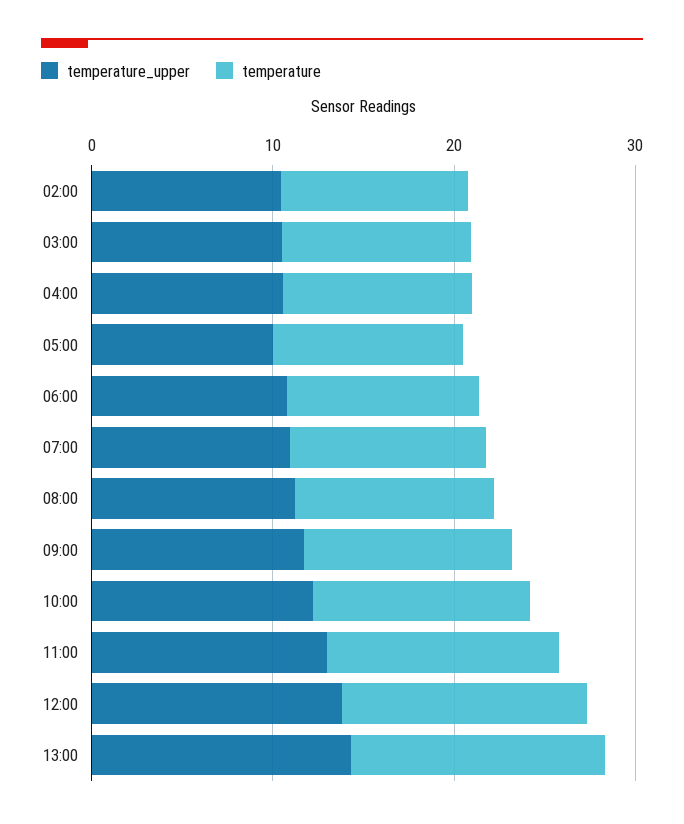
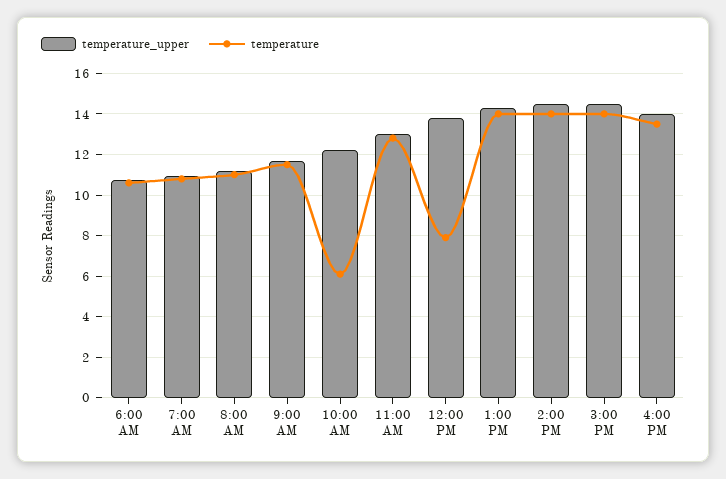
temperature_upper, 02:00: 10 -> none
temperature, 02:00: 10 -> none
temperature_upper, 03:00: 10 -> none
temperature, 03:00: 10 -> none
temperature_upper, 04:00: 10 -> none
temperature, 04:00: 10 -> none
temperature_upper, 05:00: 10 -> none
temperature, 05:00: 10 -> none
temperature, 10:00: 12 -> 6
temperature, 12:00: 14 -> 8
temperature_upper, 2:00 PM: none -> 14.5
temperature, 2:00 PM: none -> 14
temperature_upper, 3:00 PM: none -> 14.5
temperature, 3:00 PM: none -> 14
temperature_upper, 4:00 PM: none -> 14
temperature, 4:00 PM: none -> 13.5

